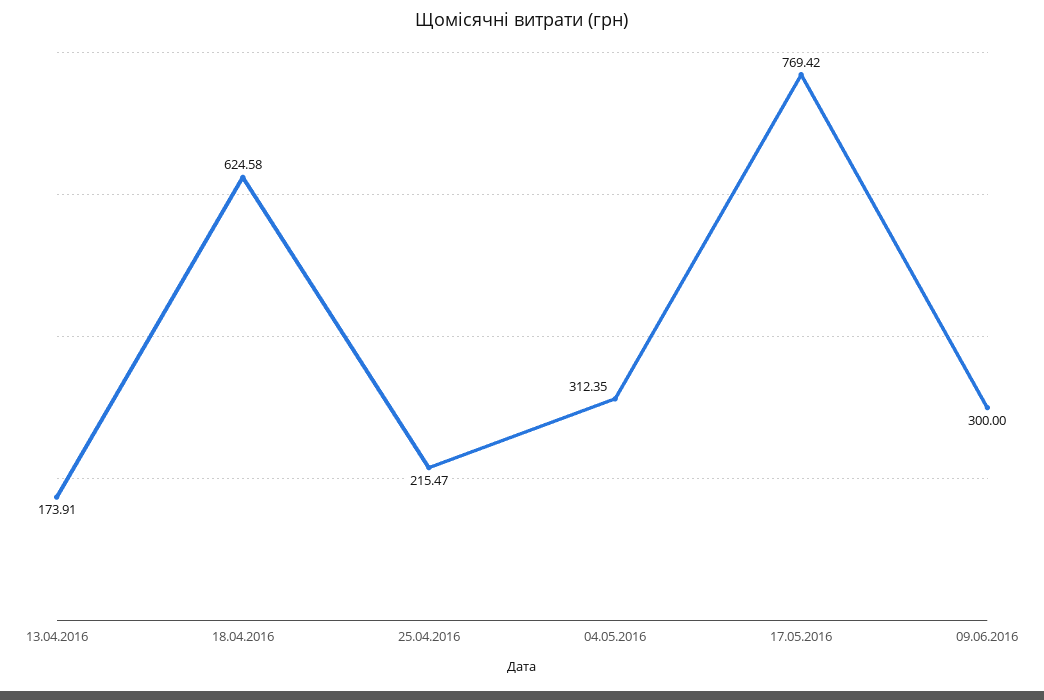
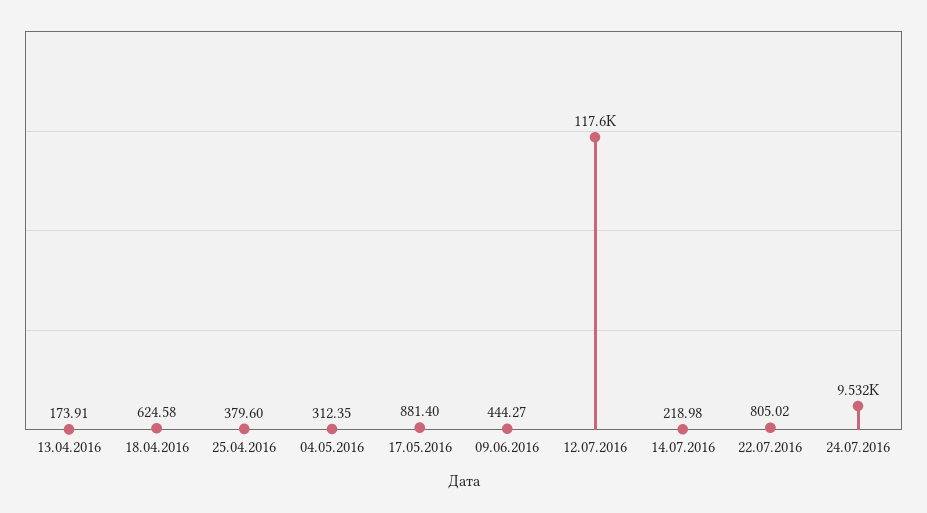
25.04.2016: 215.47 -> 379.6
17.05.2016: 769.42 -> 881.4
09.06.2016: 300 -> 444.27
12.07.2016: none -> 117600
14.07.2016: none -> 218.98
22.07.2016: none -> 805.02
24.07.2016: none -> 9532

